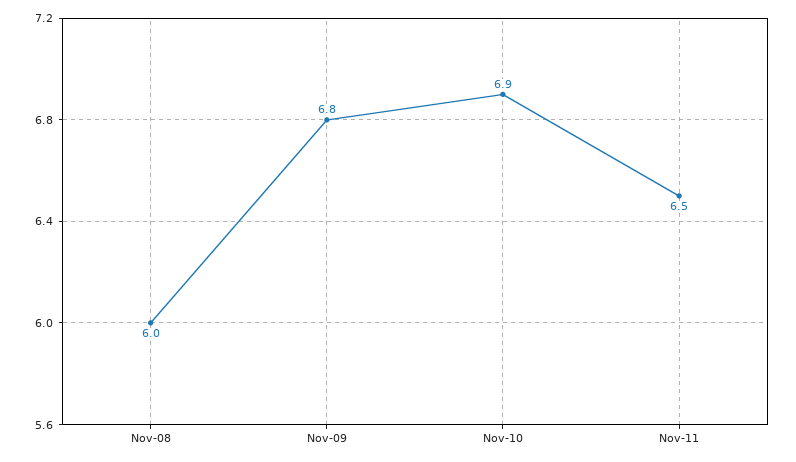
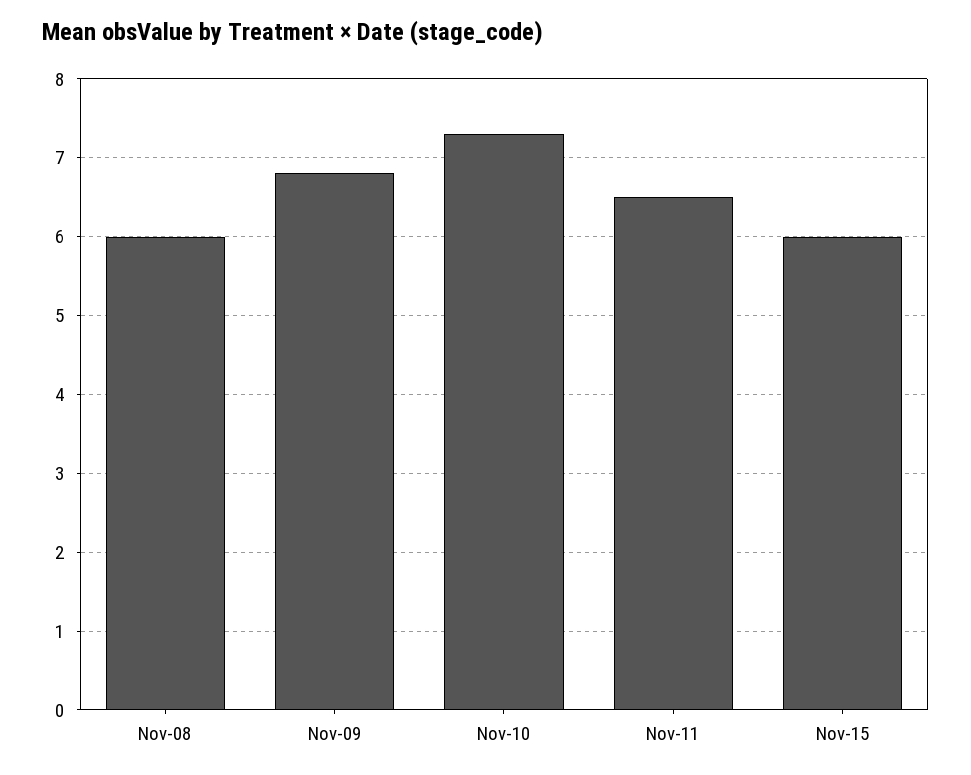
Nov-10: 6.9 -> 7.3
Nov-15: none -> 6

